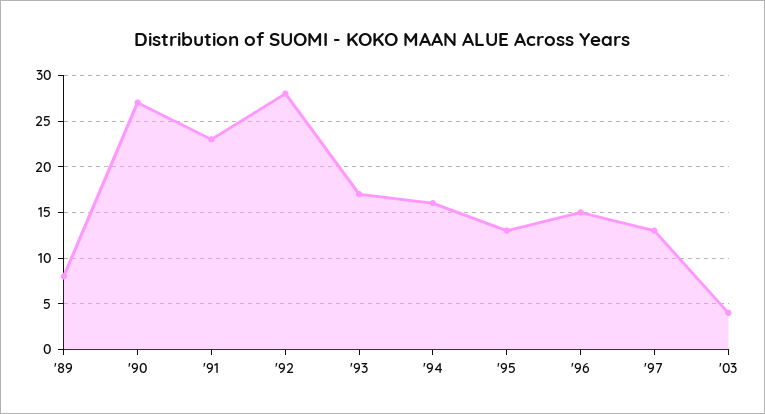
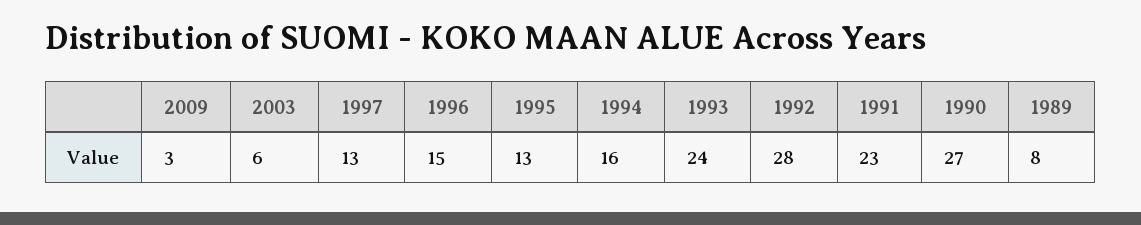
'93: 17 -> 24
'03: 4 -> 6
2009: none -> 3

